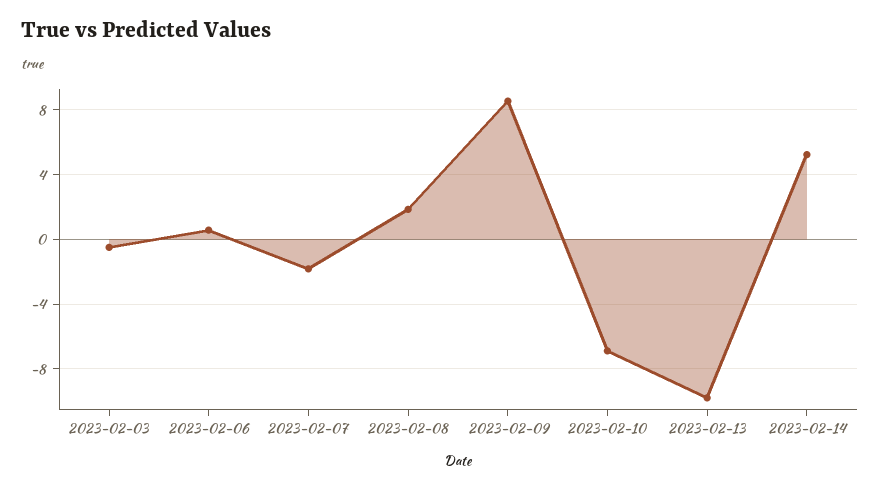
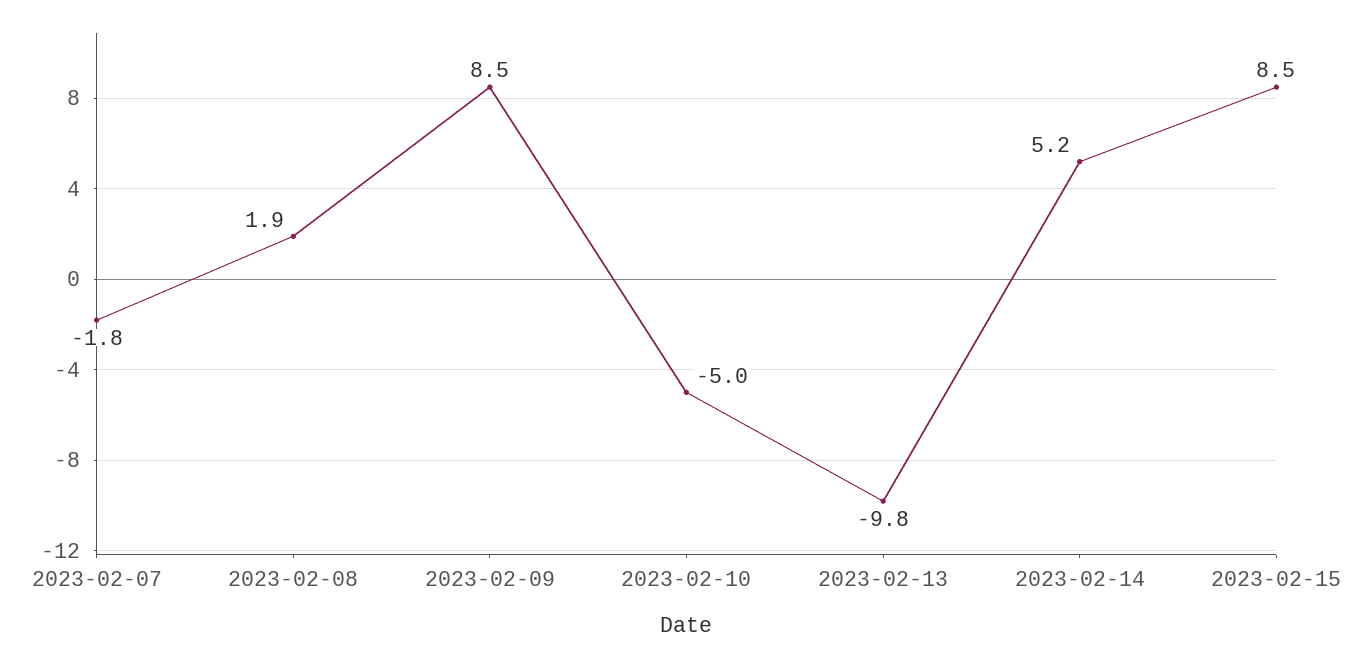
2023-02-03: -0.5 -> none
2023-02-06: 0.5 -> none
2023-02-10: -7 -> -5
2023-02-15: none -> 8.5

